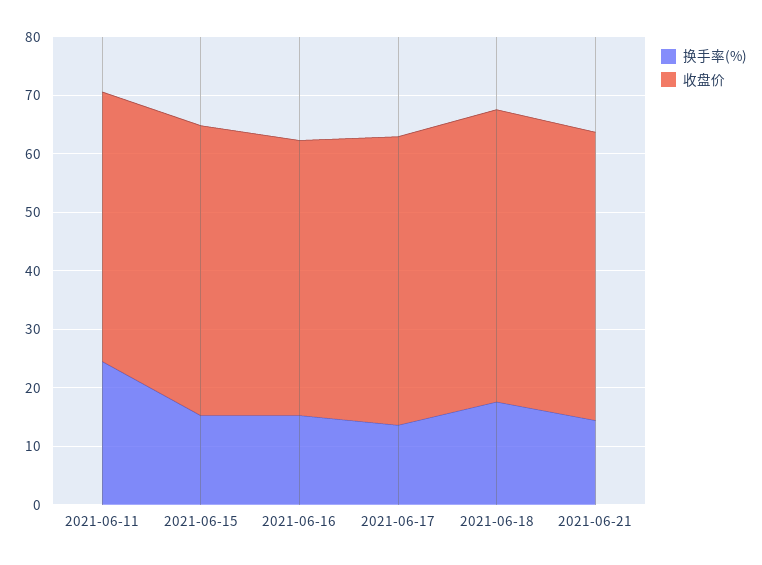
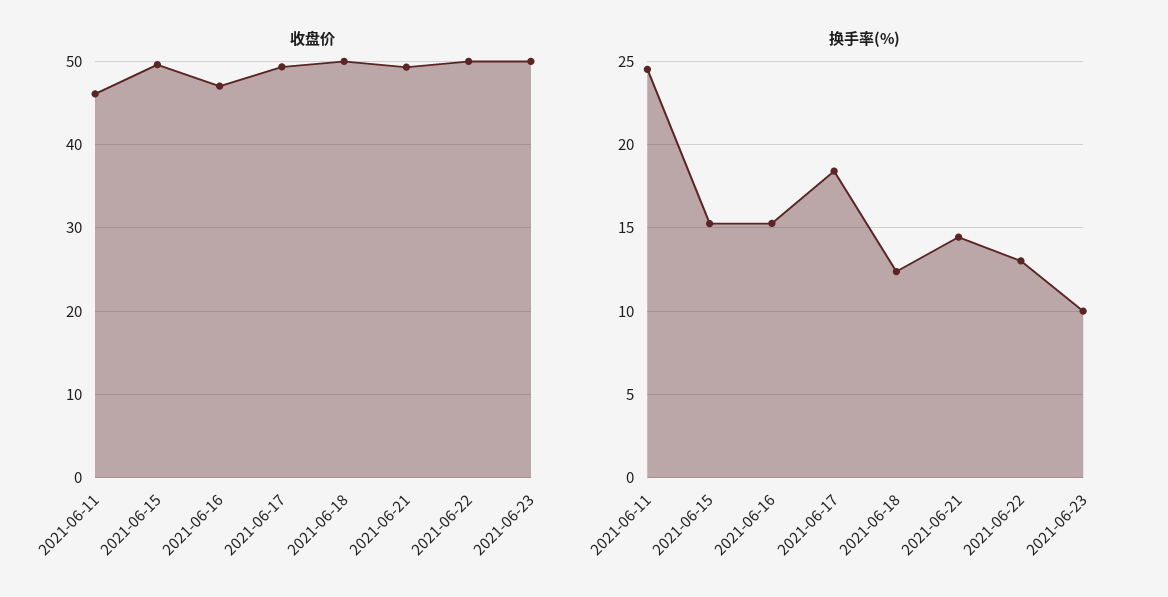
换手率(%), 2021-06-17: 14 -> 18.5
换手率(%), 2021-06-18: 18 -> 12.5
收盘价, 2021-06-22: none -> 50
收盘价, 2021-06-23: none -> 50
换手率(%), 2021-06-22: none -> 13
换手率(%), 2021-06-23: none -> 10

